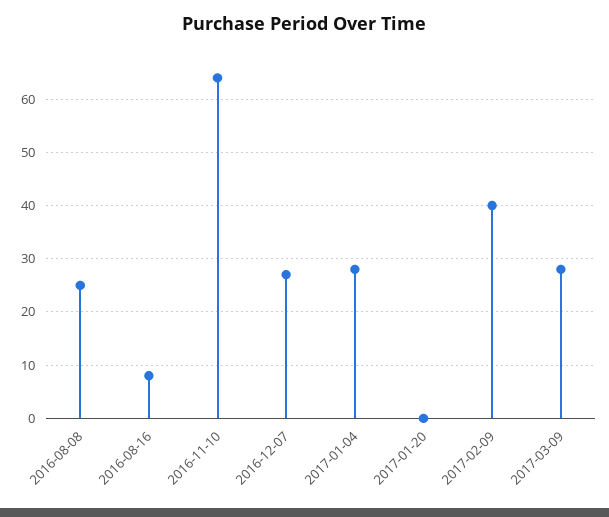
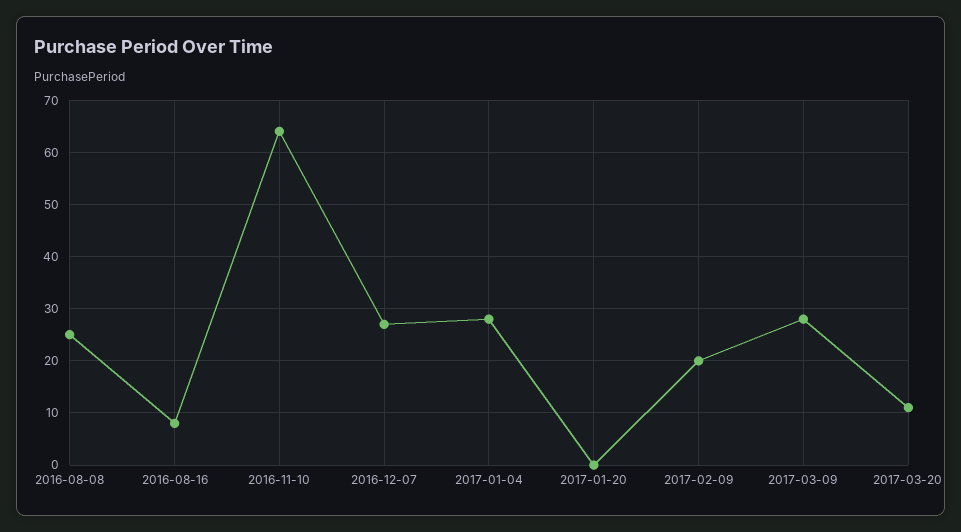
2017-02-09: 40 -> 20
2017-03-20: none -> 10

